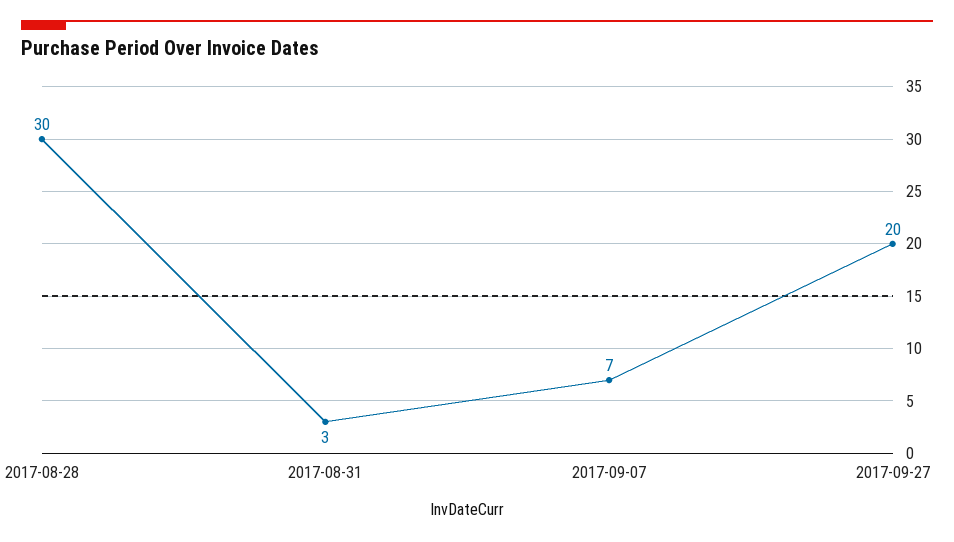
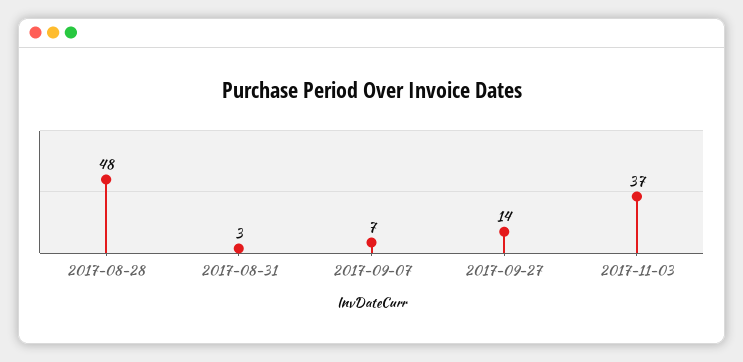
2017-08-28: 30 -> 48
2017-09-27: 20 -> 14
2017-11-03: none -> 37

